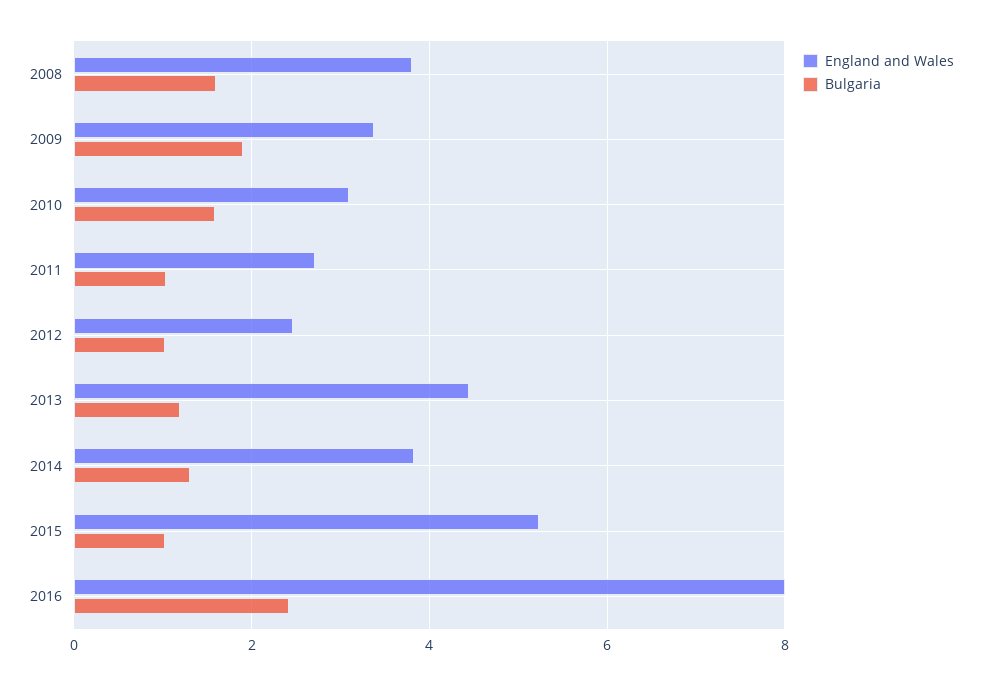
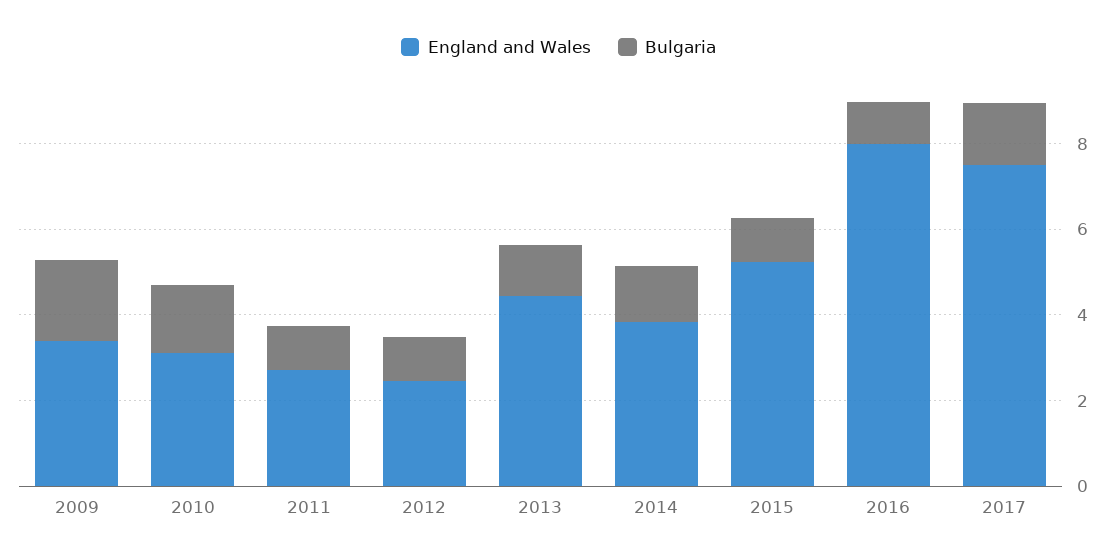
England and Wales, 2008: 3.8 -> none
Bulgaria, 2008: 1.6 -> none
Bulgaria, 2016: 2.4 -> 1
England and Wales, 2017: none -> 7.5
Bulgaria, 2017: none -> 1.5

